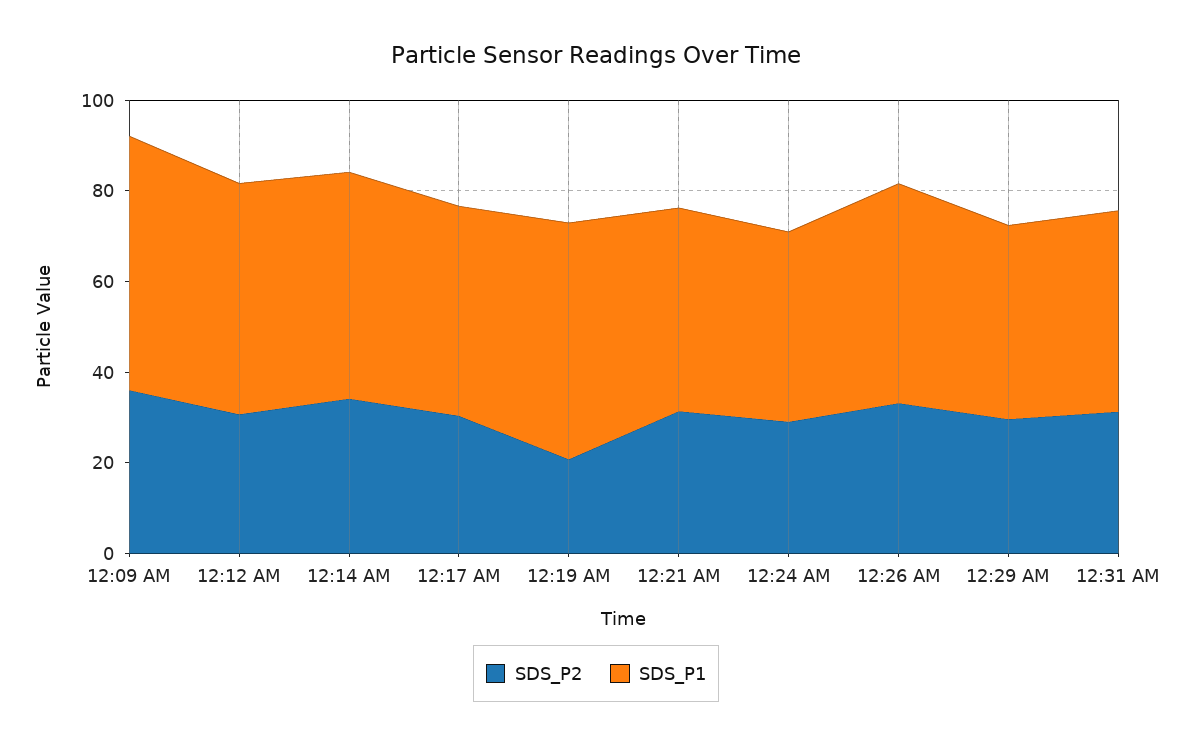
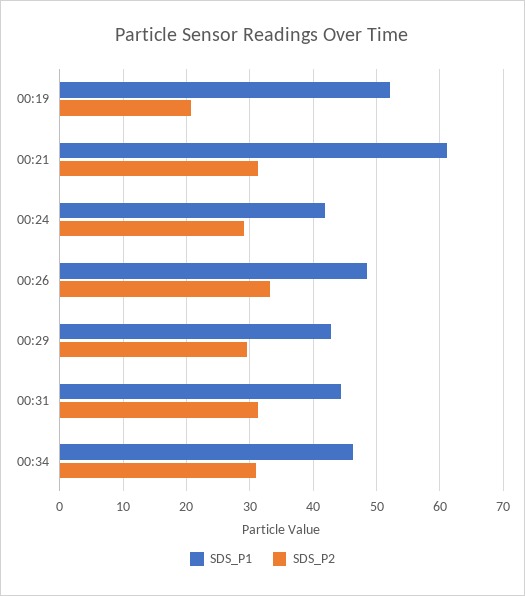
SDS_P2, 12:09 AM: 35 -> none
SDS_P1, 12:09 AM: 55 -> none
SDS_P2, 12:12 AM: 30 -> none
SDS_P1, 12:12 AM: 50 -> none
SDS_P2, 12:14 AM: 35 -> none
SDS_P1, 12:14 AM: 50 -> none
SDS_P2, 12:17 AM: 30 -> none
SDS_P1, 12:17 AM: 45 -> none
SDS_P1, 12:21 AM: 45 -> 61
SDS_P1, 00:34: none -> 46
SDS_P2, 00:34: none -> 31

